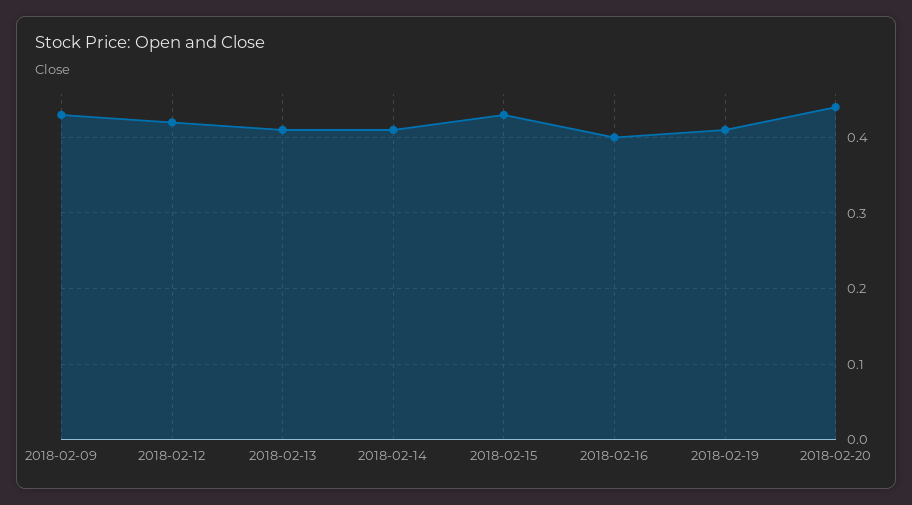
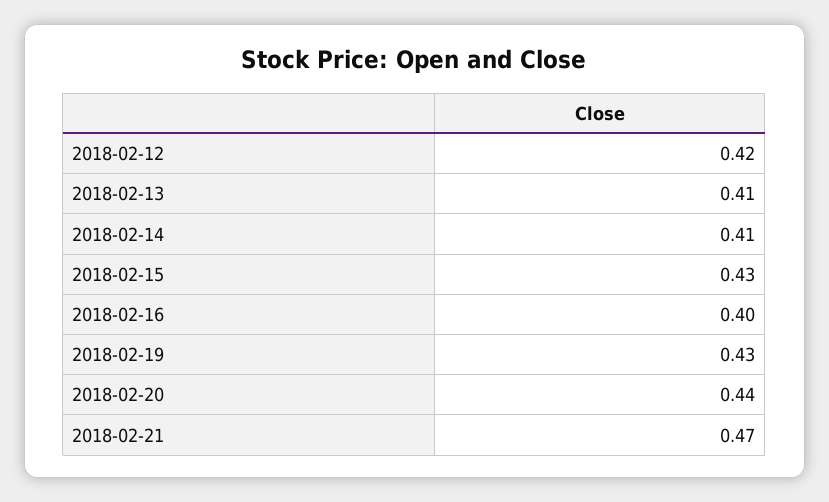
2018-02-09: 0.43 -> none
2018-02-19: 0.41 -> 0.43
2018-02-21: none -> 0.47

